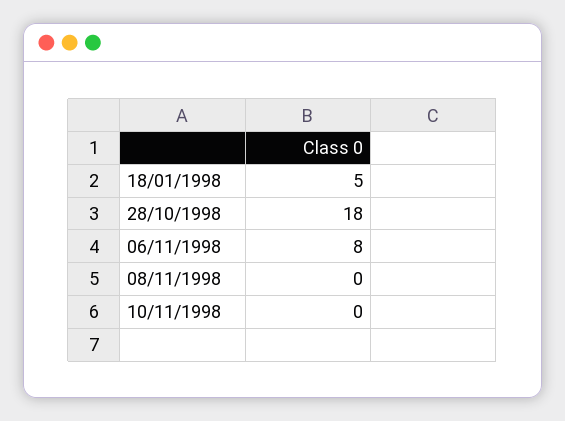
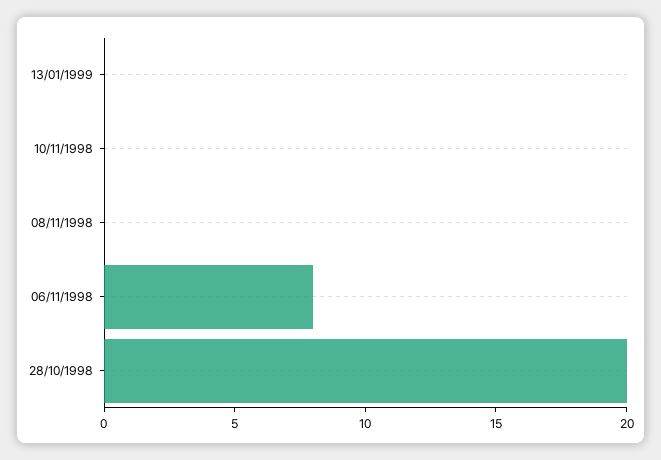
18/01/1998: 5 -> none
28/10/1998: 18 -> 20
13/01/1999: none -> 0

